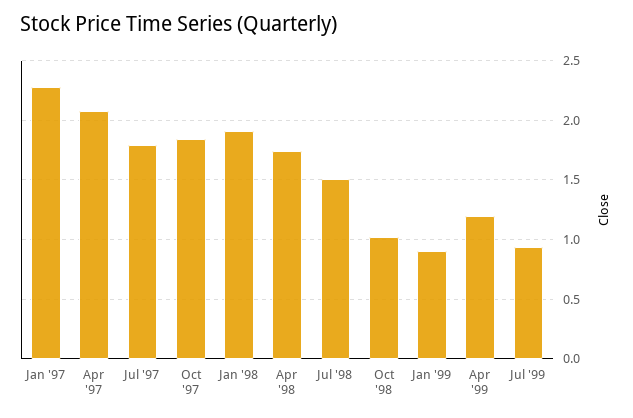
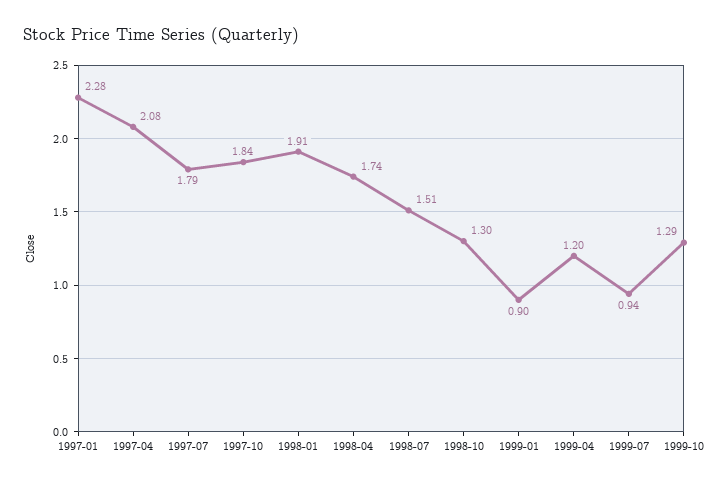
Oct '98: 1 -> 1.3
1999-10: none -> 1.29

